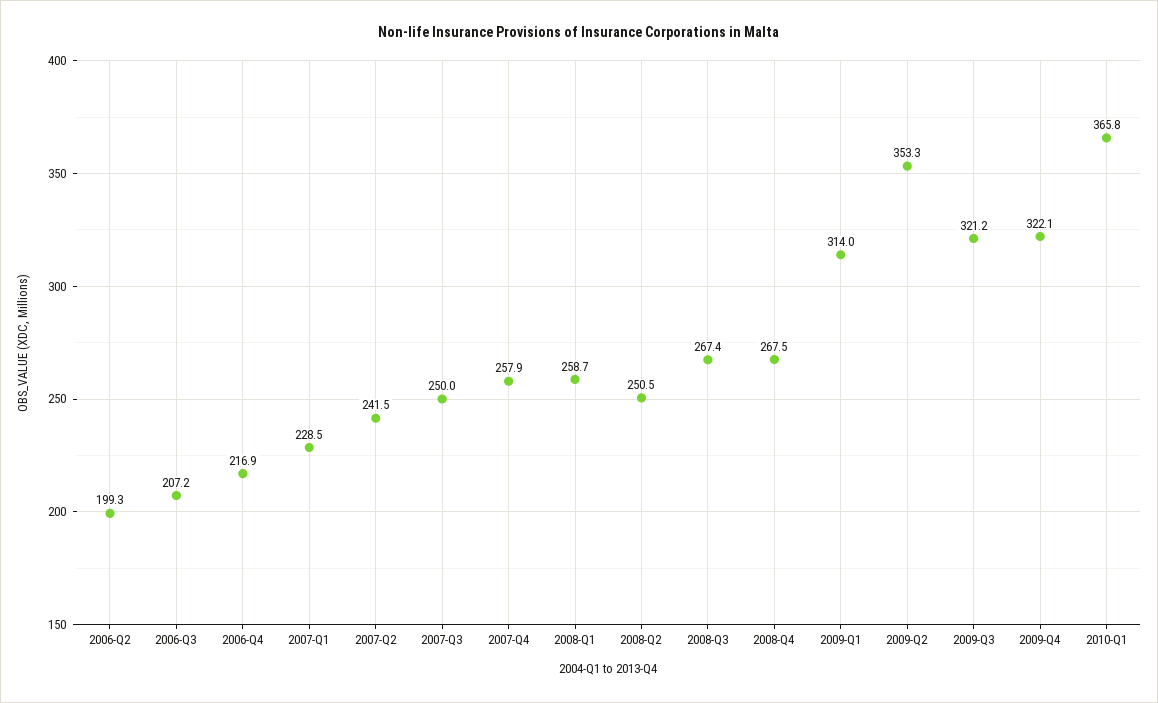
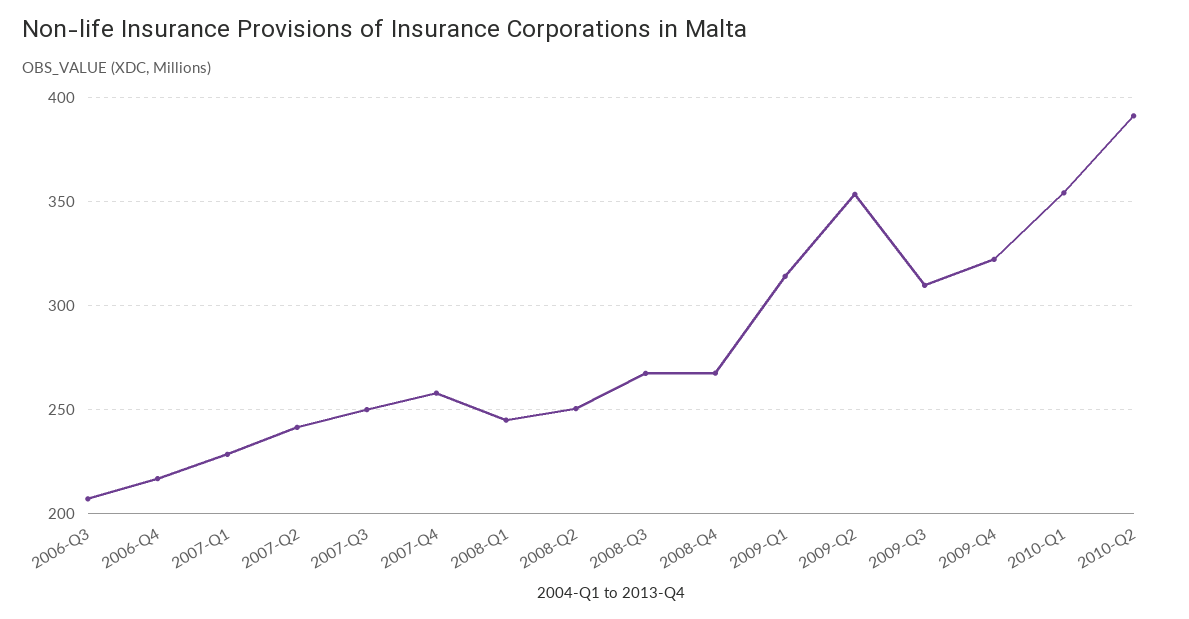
2006-Q2: 199.3 -> none
2008-Q1: 258.7 -> 245
2009-Q3: 321.2 -> 310
2010-Q1: 365.8 -> 355
2010-Q2: none -> 390

